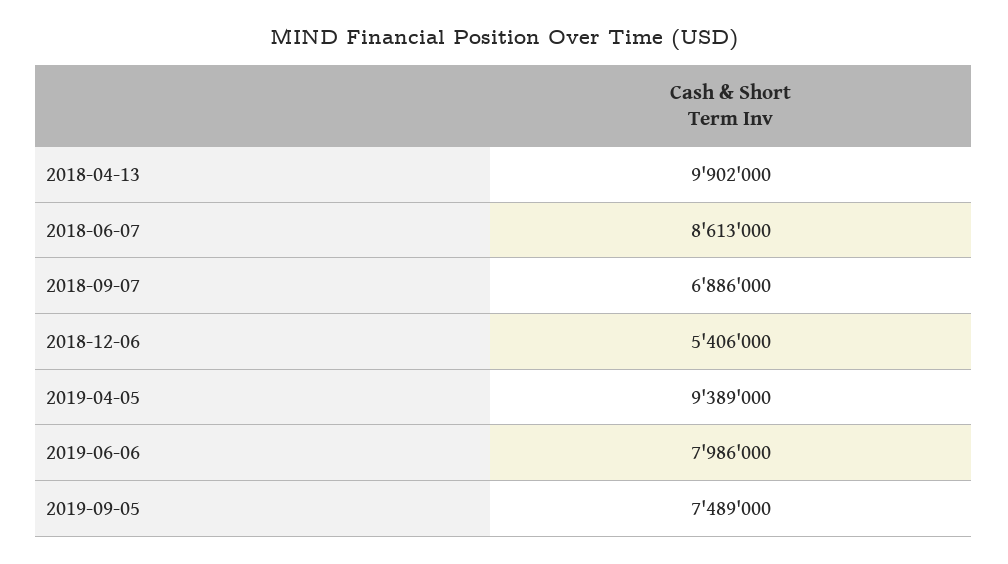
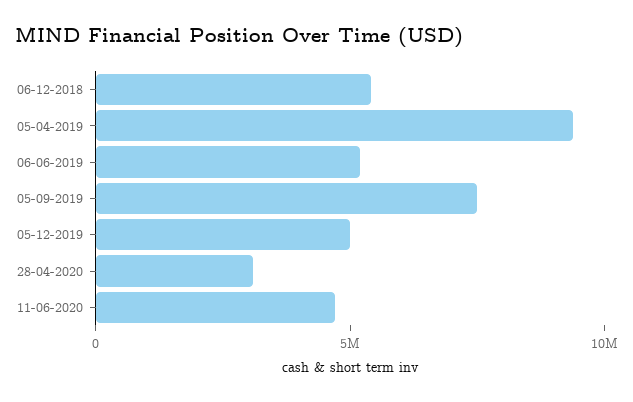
2018-04-13: 9902000 -> none
2018-06-07: 8613000 -> none
2018-09-07: 6886000 -> none
2019-06-06: 7986000 -> 5000000
05-12-2019: none -> 5000000
28-04-2020: none -> 3000000
11-06-2020: none -> 5000000

